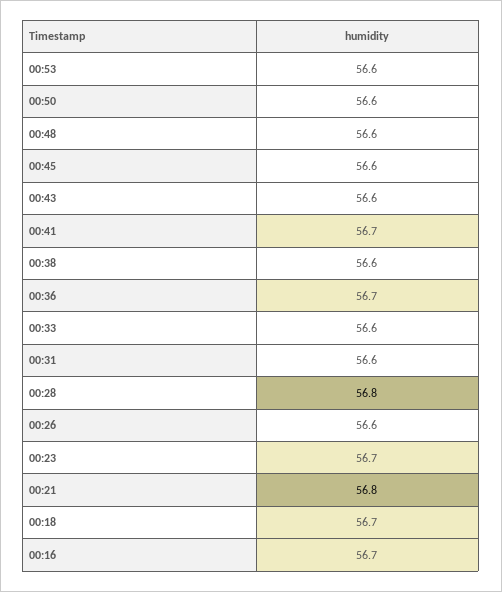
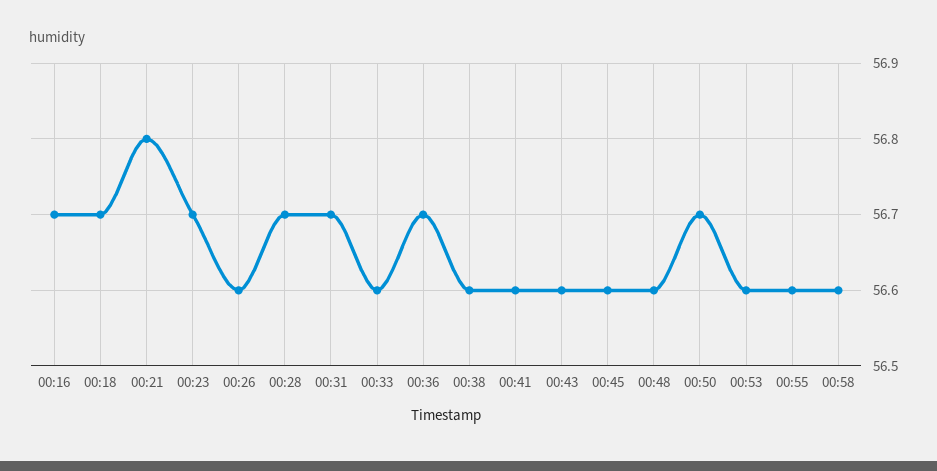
00:50: 56.6 -> 56.7
00:41: 56.7 -> 56.6
00:31: 56.6 -> 56.7
00:28: 56.8 -> 56.7
00:55: none -> 56.6
00:58: none -> 56.6

